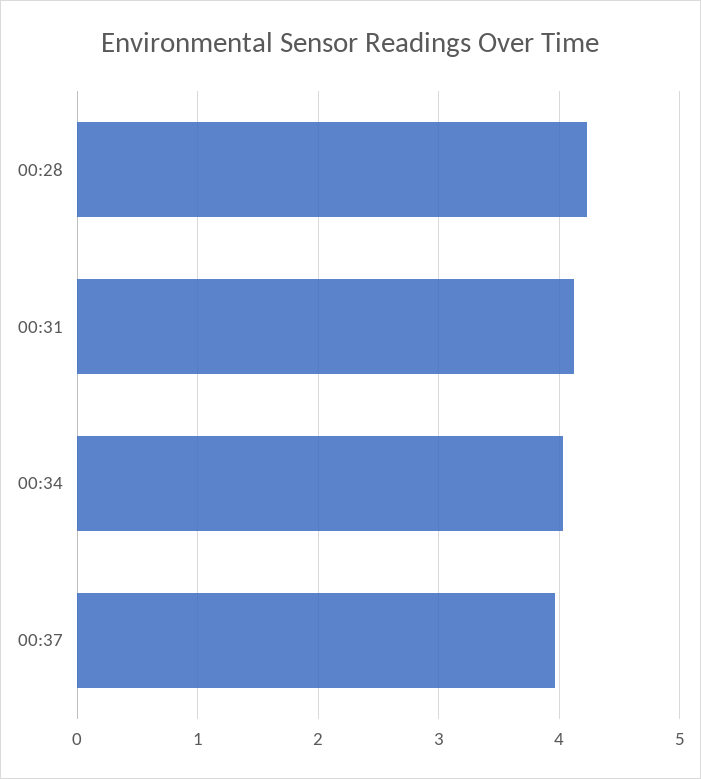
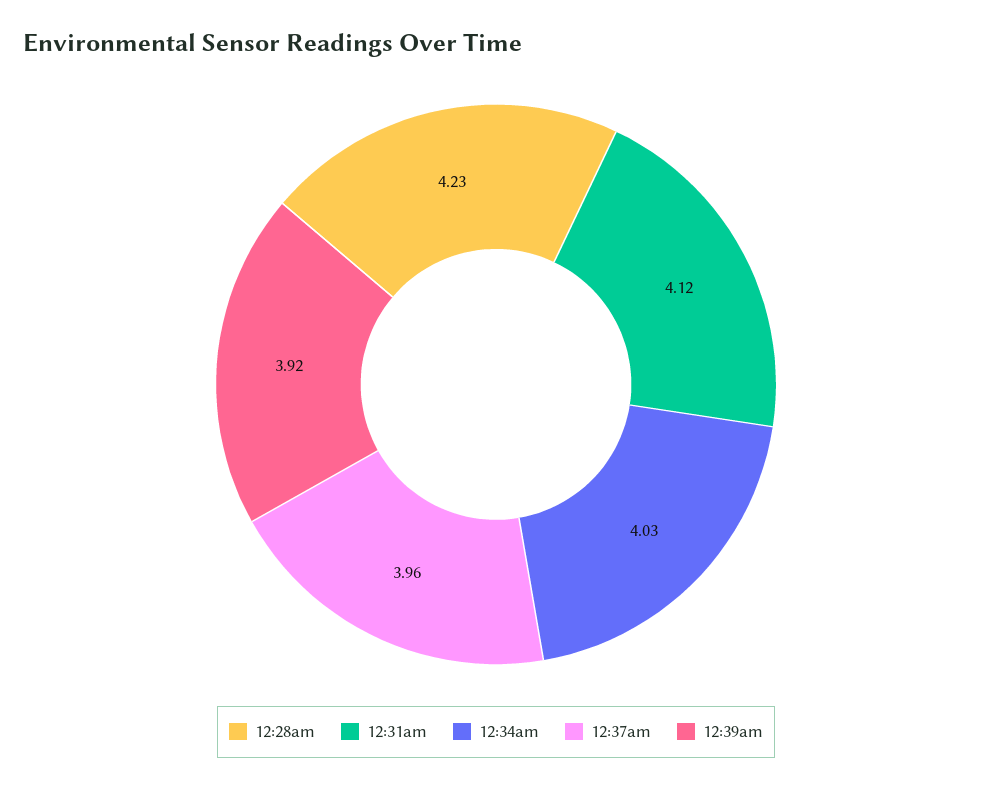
12:39am: none -> 3.92

